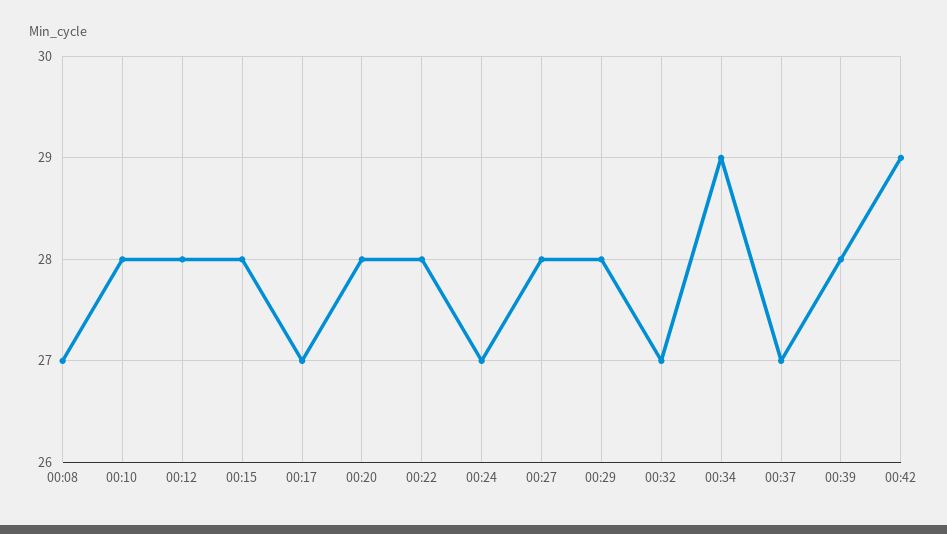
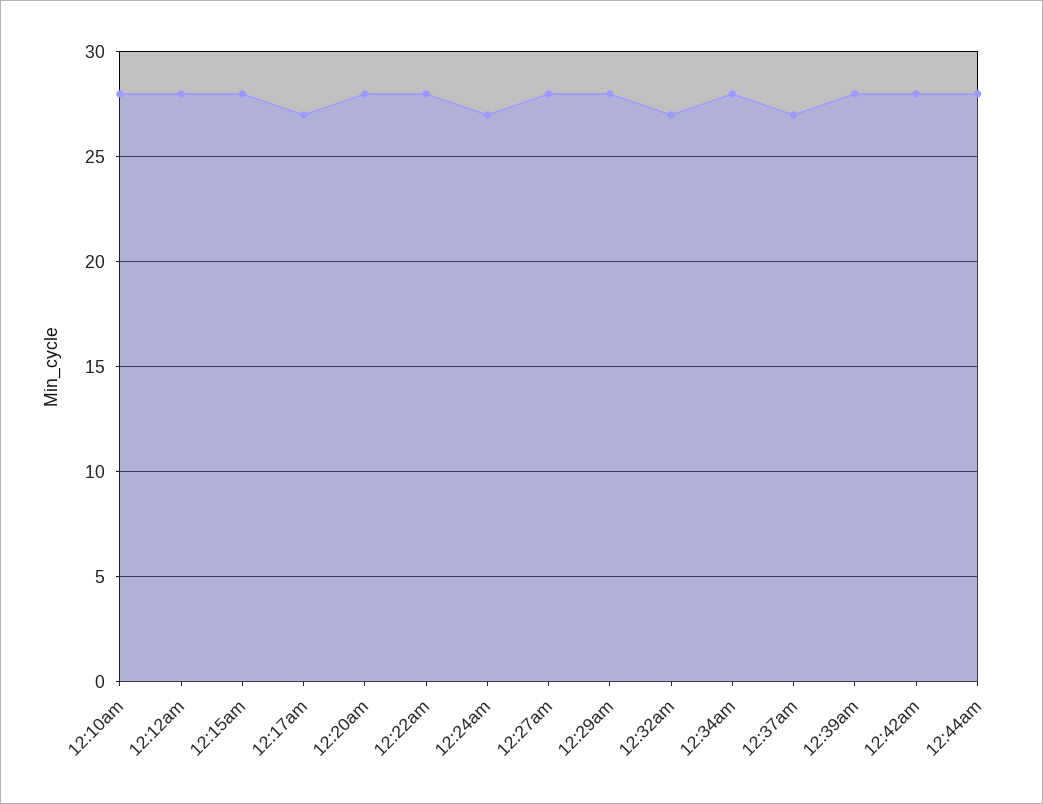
00:08: 27 -> none
00:34: 29 -> 28
00:42: 29 -> 28
12:44am: none -> 28

